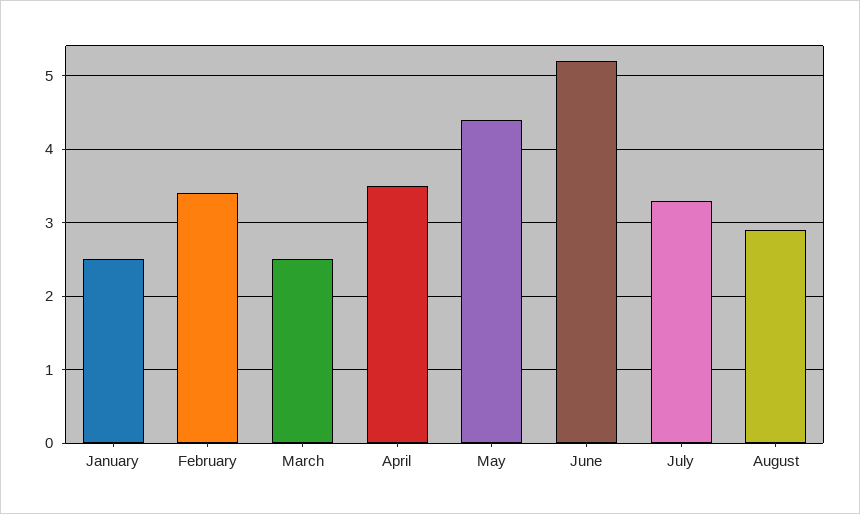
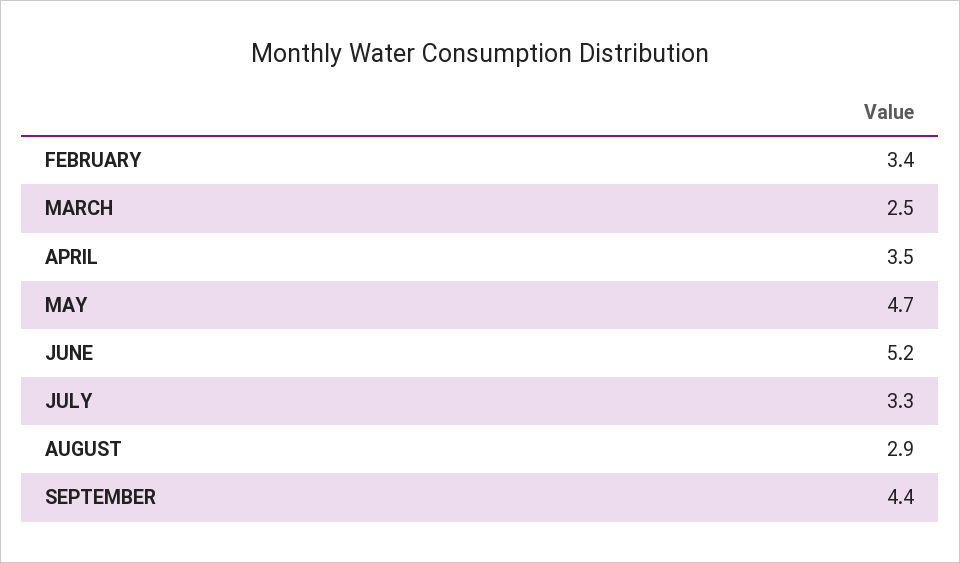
January: 2.5 -> none
May: 4.4 -> 4.7
SEPTEMBER: none -> 4.4

